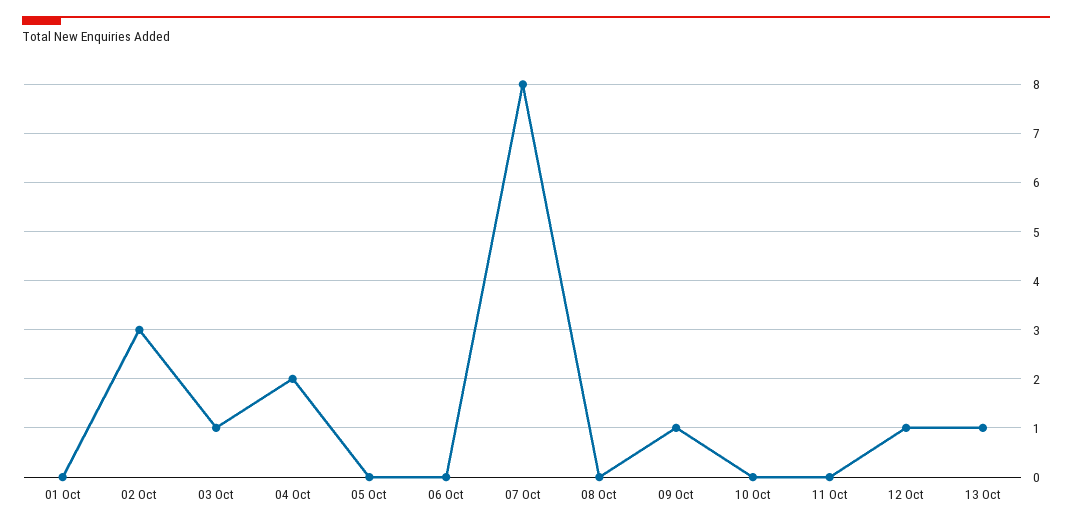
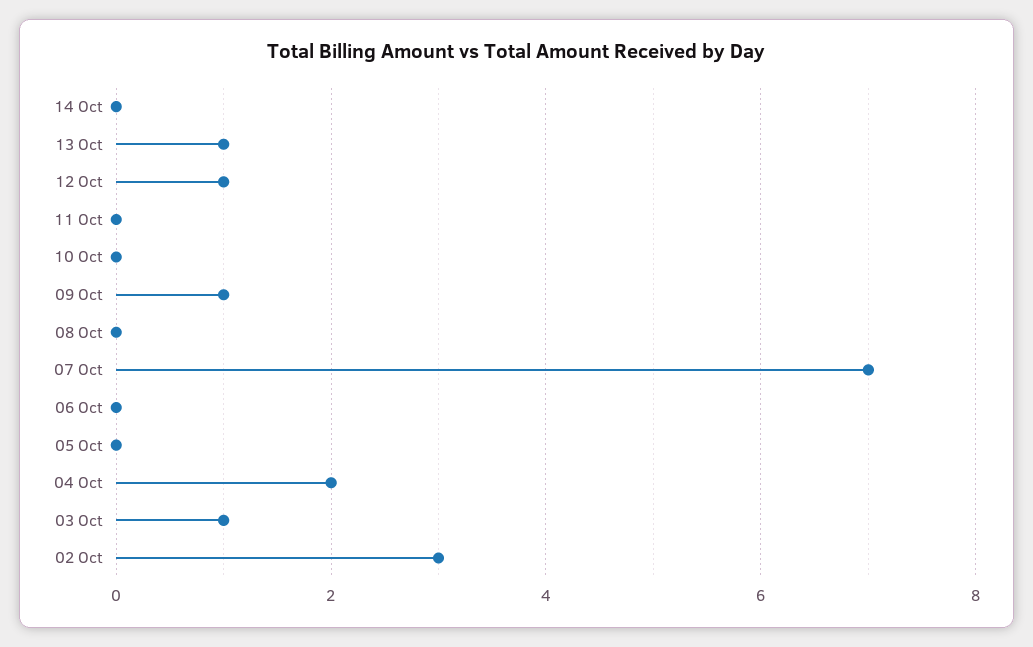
01 Oct: 0 -> none
07 Oct: 8 -> 7
14 Oct: none -> 0

